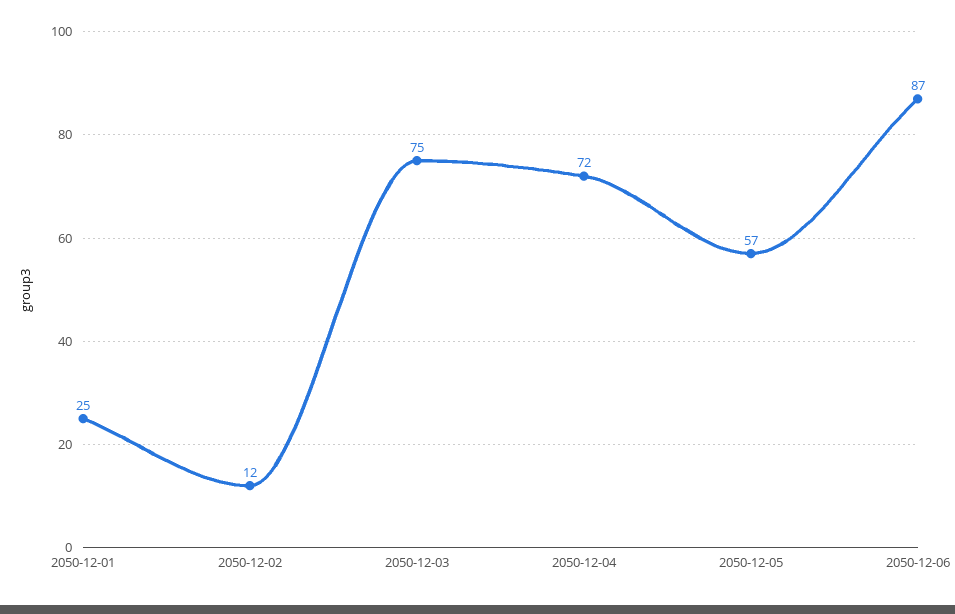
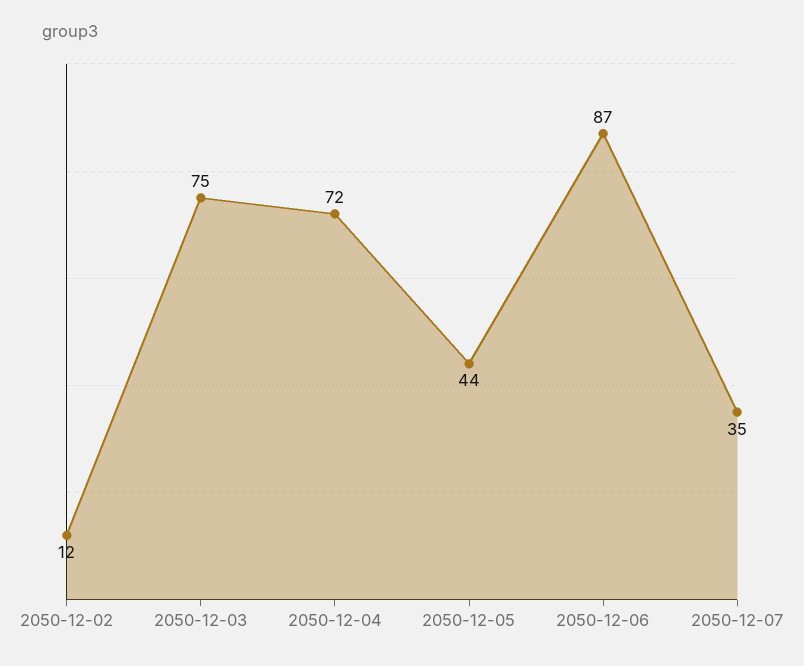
2050-12-01: 25 -> none
2050-12-05: 57 -> 44
2050-12-07: none -> 35

